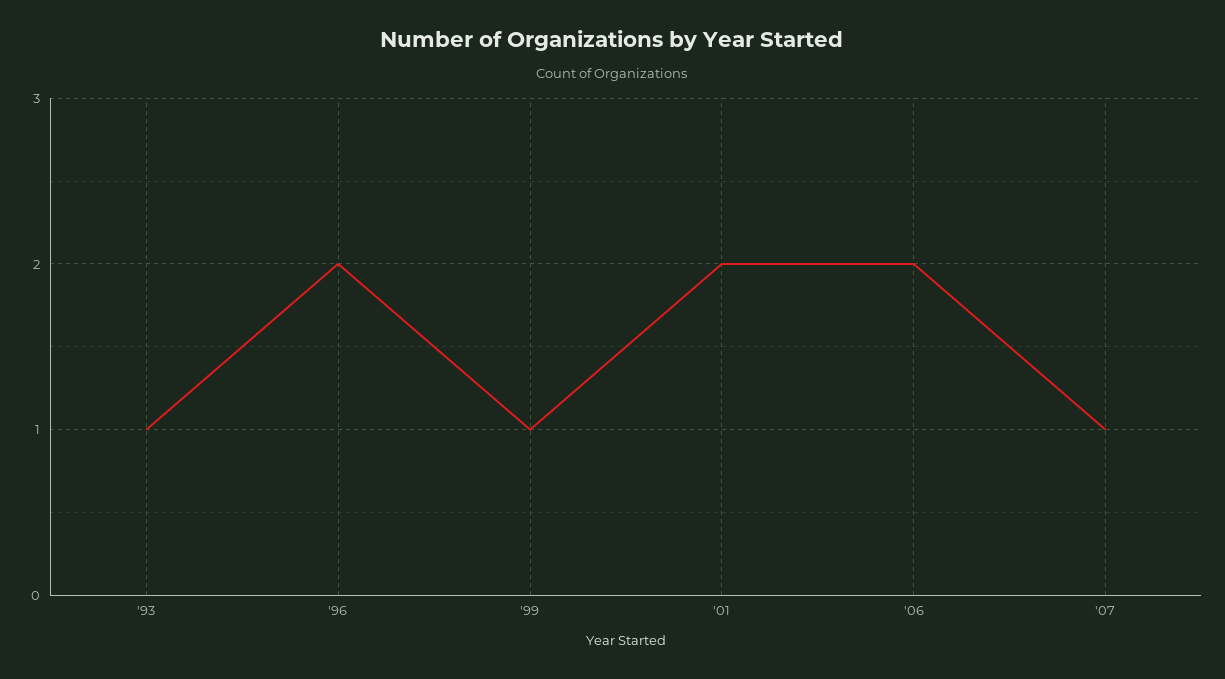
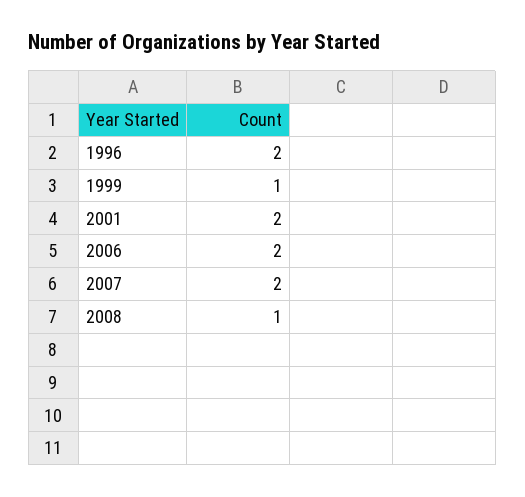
'93: 1 -> none
'07: 1 -> 2
2008: none -> 1

